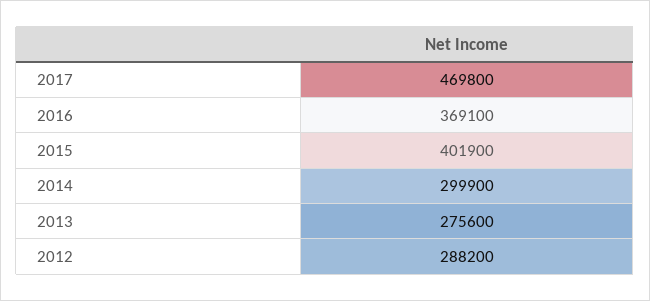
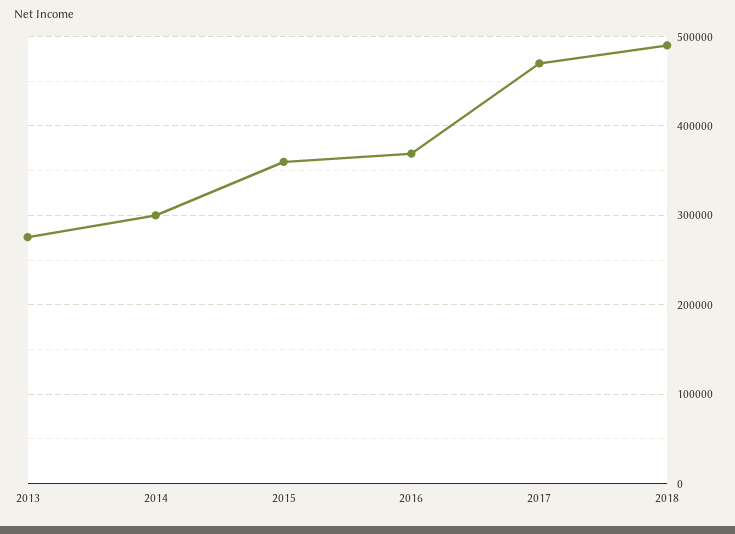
2015: 401900 -> 360000
2012: 288200 -> none
2018: none -> 490000

